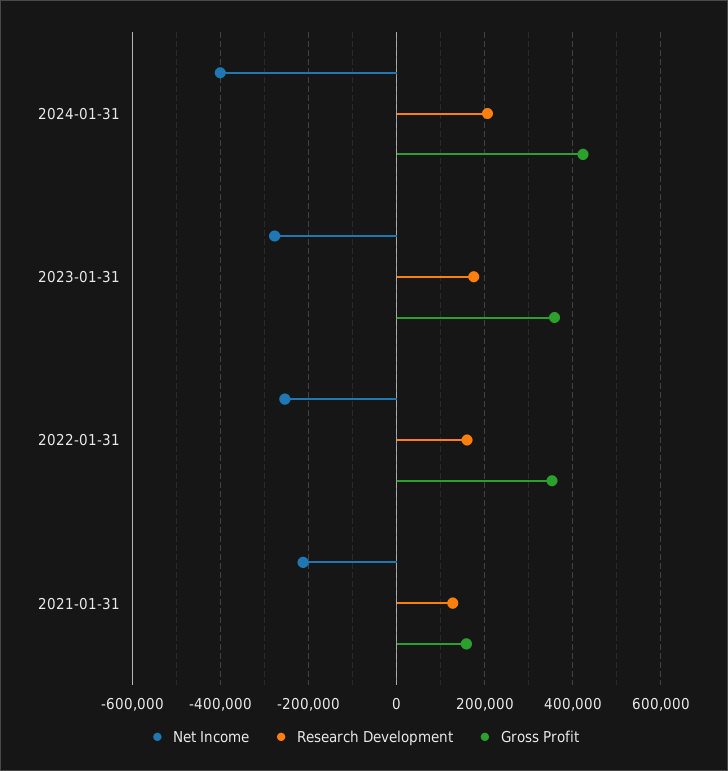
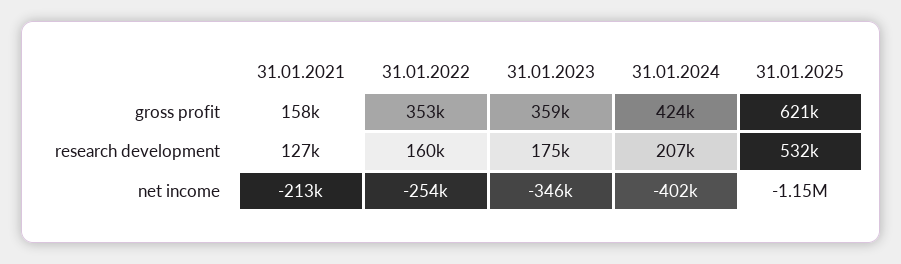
Net Income, 2023-01-31: -280000 -> -346000
Gross Profit, 31.01.2025: none -> 621000
Research Development, 31.01.2025: none -> 532000
Net Income, 31.01.2025: none -> -1150000

